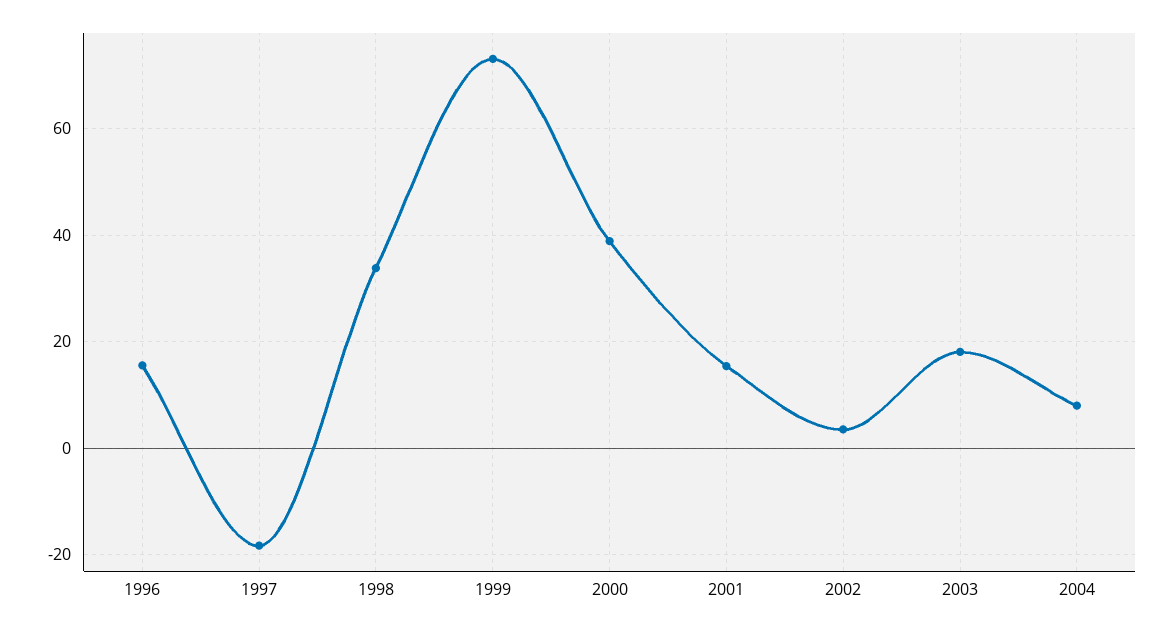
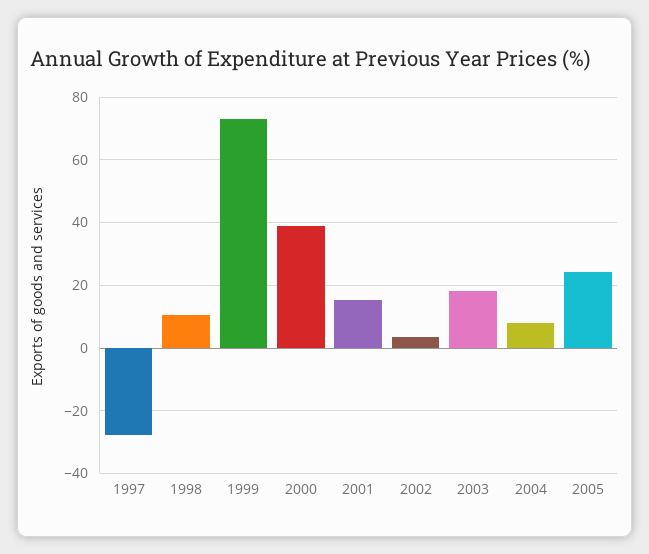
1996: 16 -> none
1997: -18 -> -28
1998: 34 -> 10
2005: none -> 24

